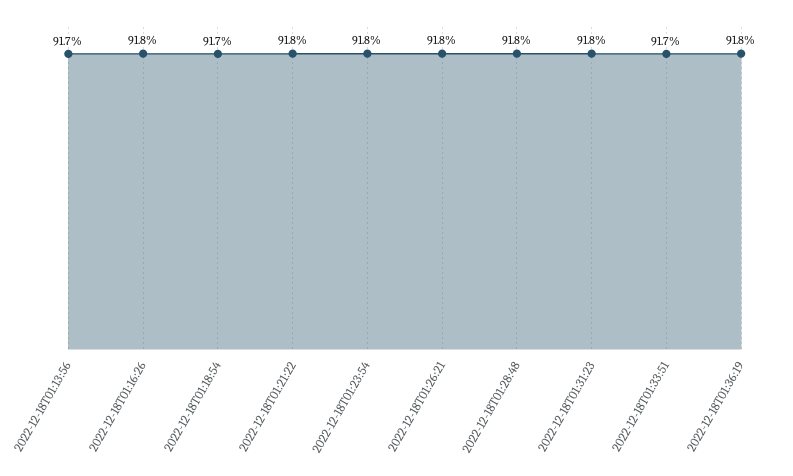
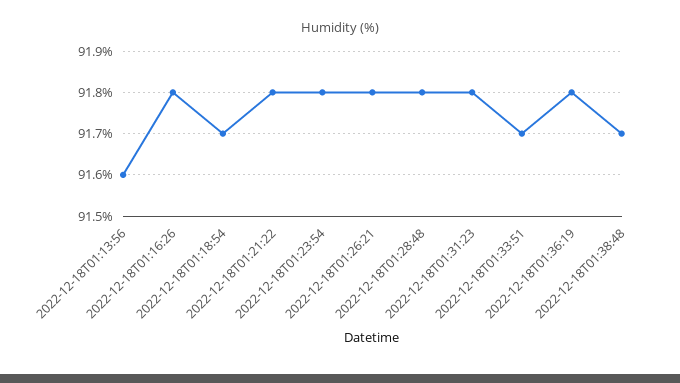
2022-12-18T01:13:56: 91.7 -> 91.6
2022-12-18T01:38:48: none -> 91.7

